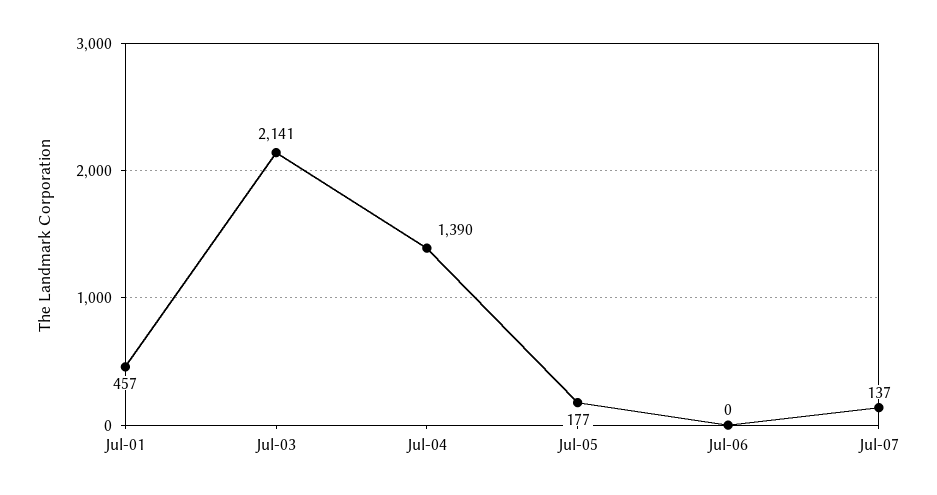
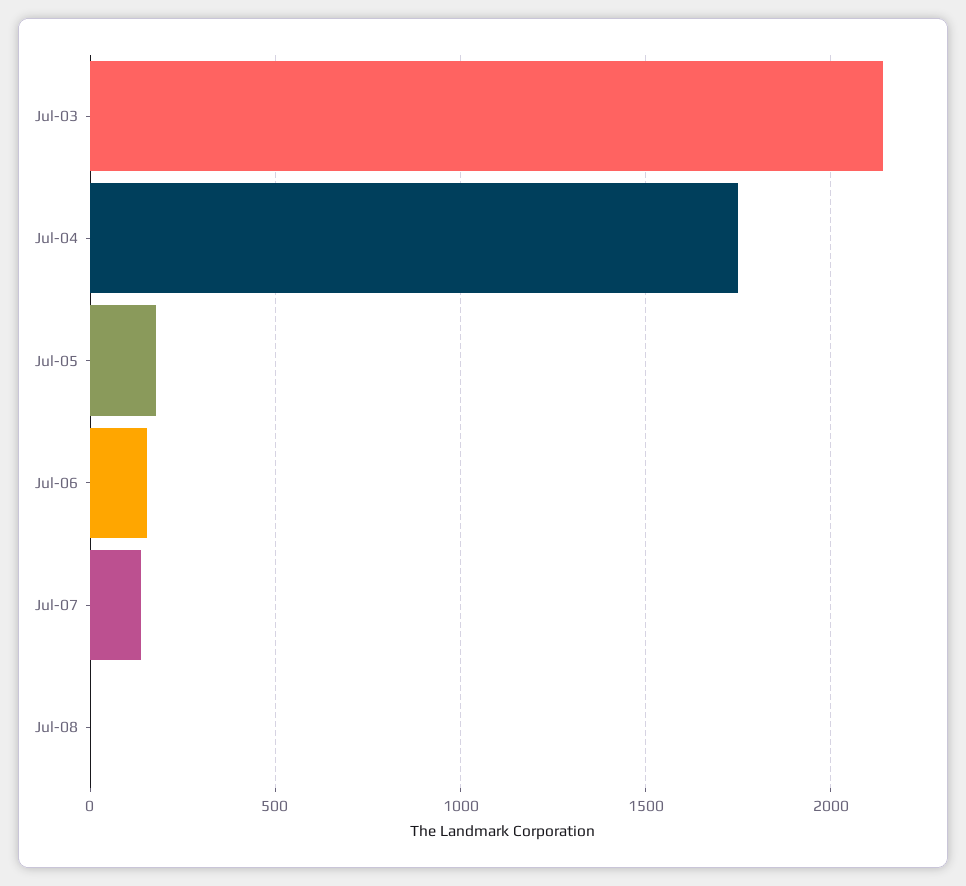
Jul-01: 457 -> none
Jul-04: 1390 -> 1750
Jul-06: 0 -> 150
Jul-08: none -> 0

